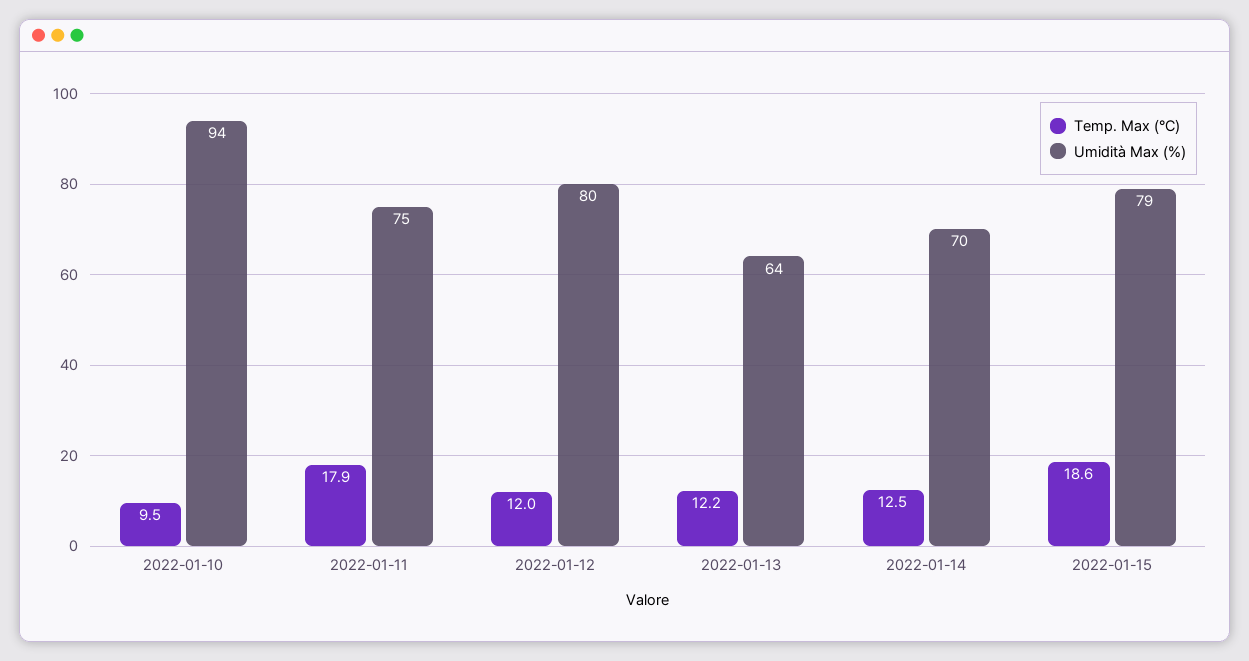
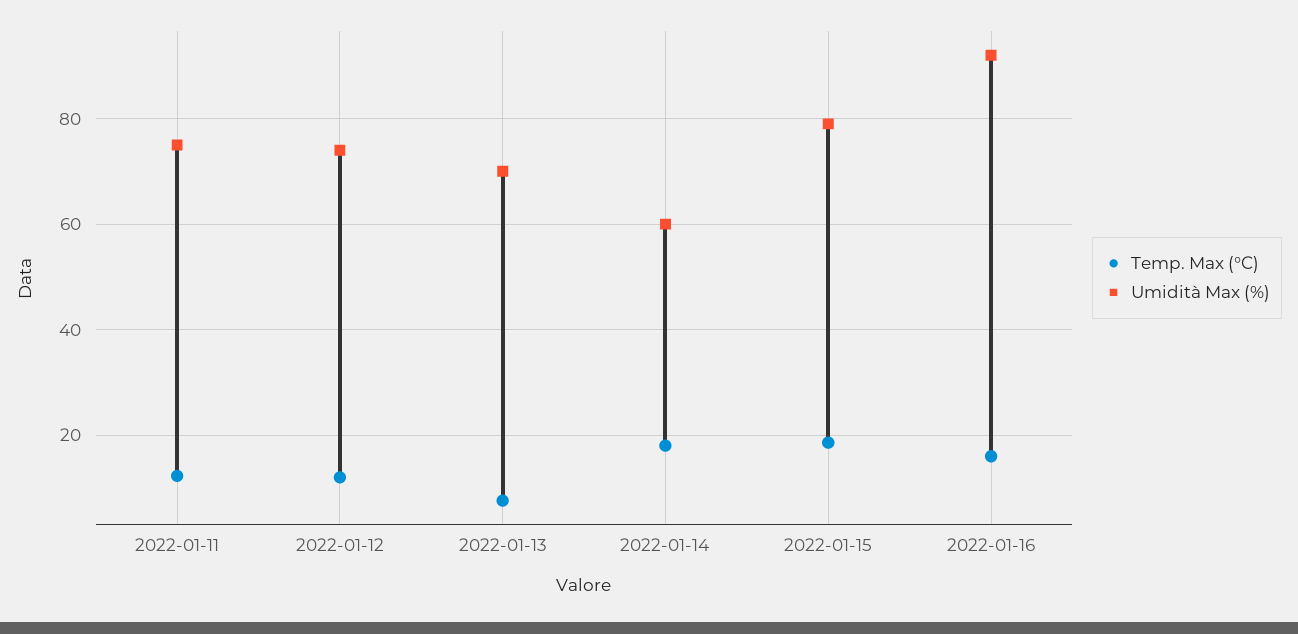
Temp. Max (°C), 2022-01-10: 9.5 -> none
Umidità Max (%), 2022-01-10: 94 -> none
Temp. Max (°C), 2022-01-11: 17.9 -> 12
Umidità Max (%), 2022-01-12: 80 -> 74
Temp. Max (°C), 2022-01-13: 12.2 -> 8
Umidità Max (%), 2022-01-13: 64 -> 70
Temp. Max (°C), 2022-01-14: 12.5 -> 18
Umidità Max (%), 2022-01-14: 70 -> 60
Temp. Max (°C), 2022-01-16: none -> 16
Umidità Max (%), 2022-01-16: none -> 92

